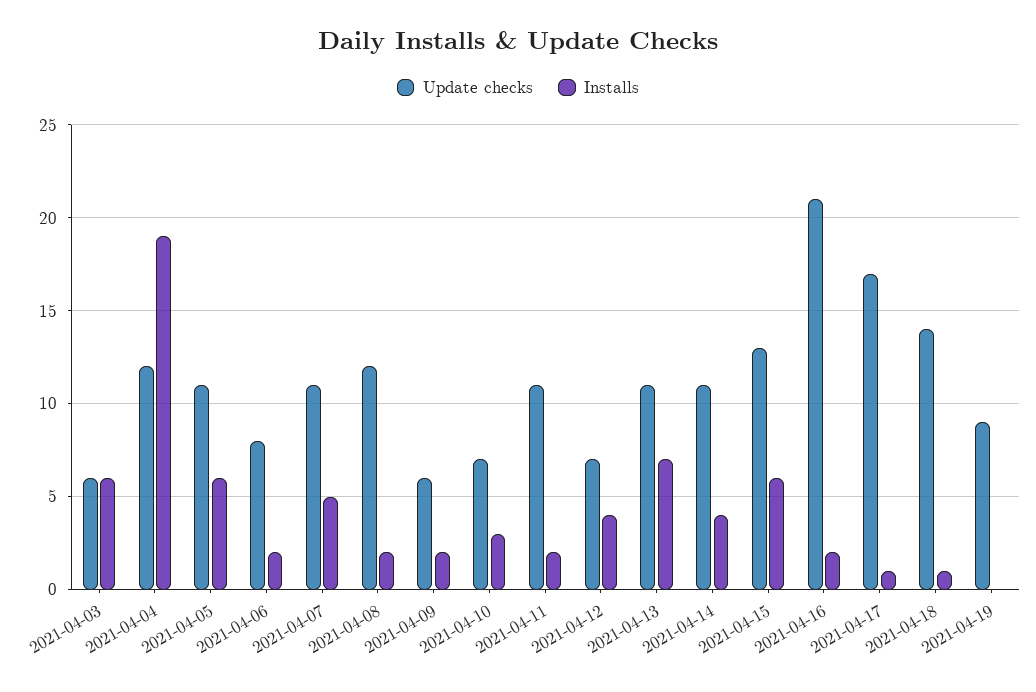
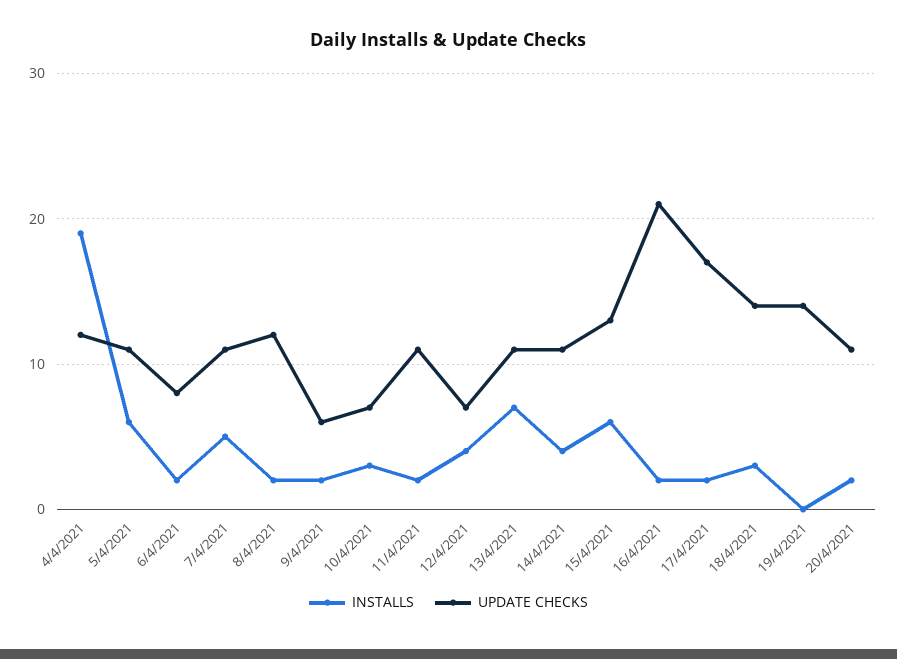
Update checks, 2021-04-03: 6 -> none
Installs, 2021-04-03: 6 -> none
Installs, 2021-04-17: 1 -> 2
Installs, 2021-04-18: 1 -> 3
Update checks, 2021-04-19: 9 -> 14
Installs, 20/4/2021: none -> 2
Update checks, 20/4/2021: none -> 11

